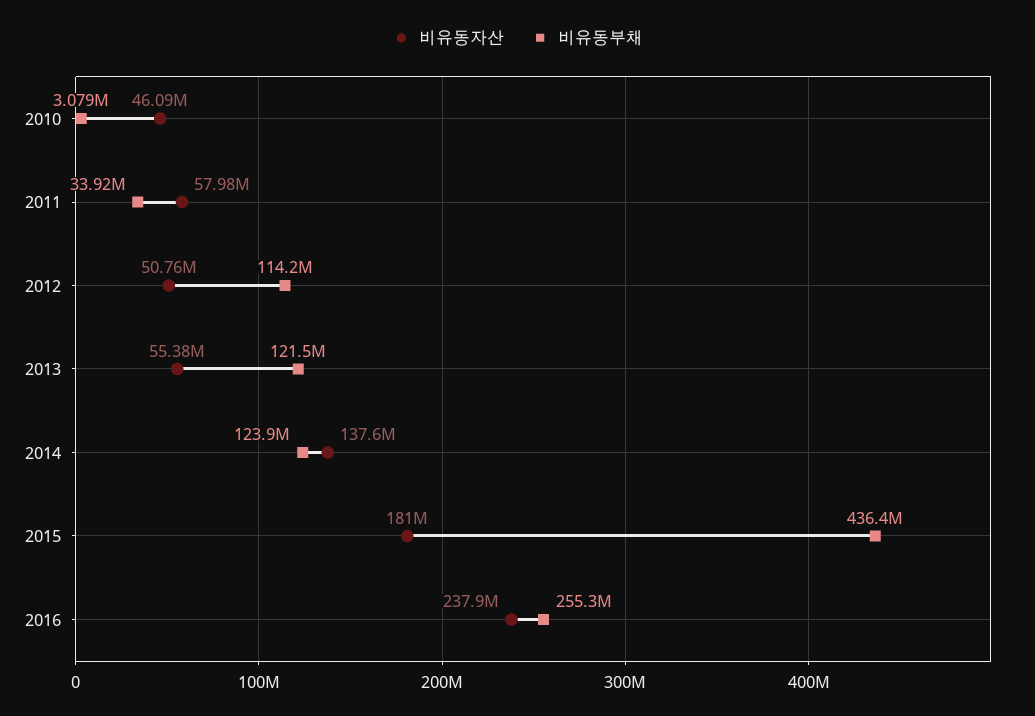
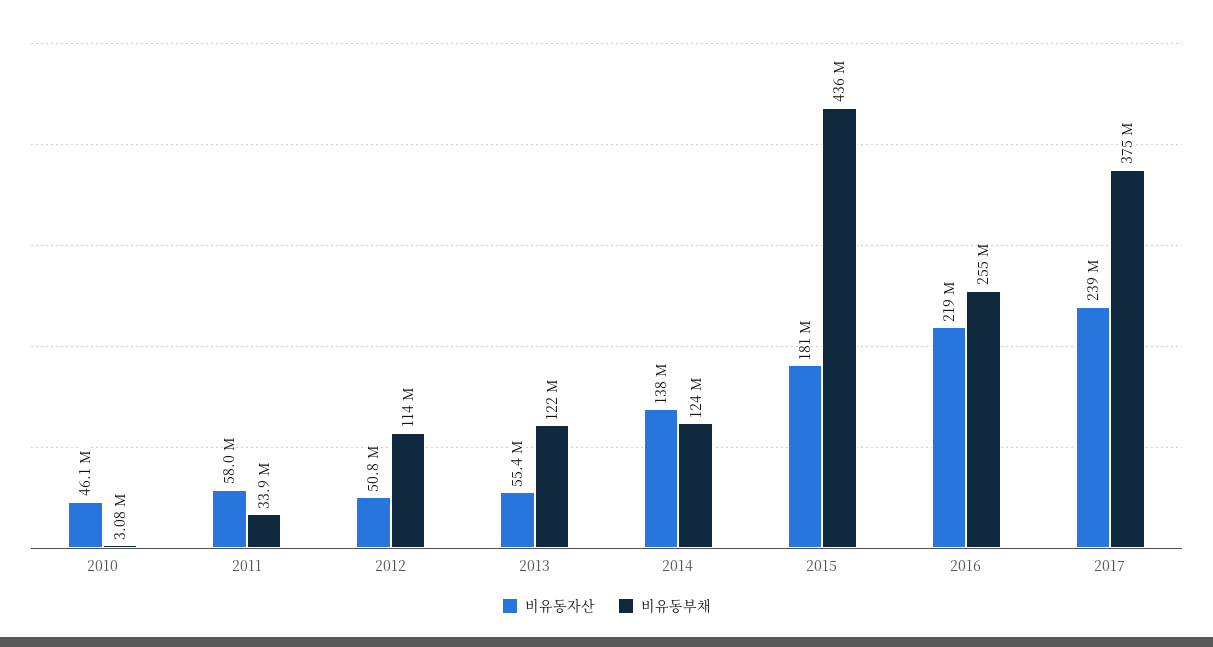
비유동자산, 2016: 237900000 -> 219000000
비유동자산, 2017: none -> 239000000
비유동부채, 2017: none -> 375000000

